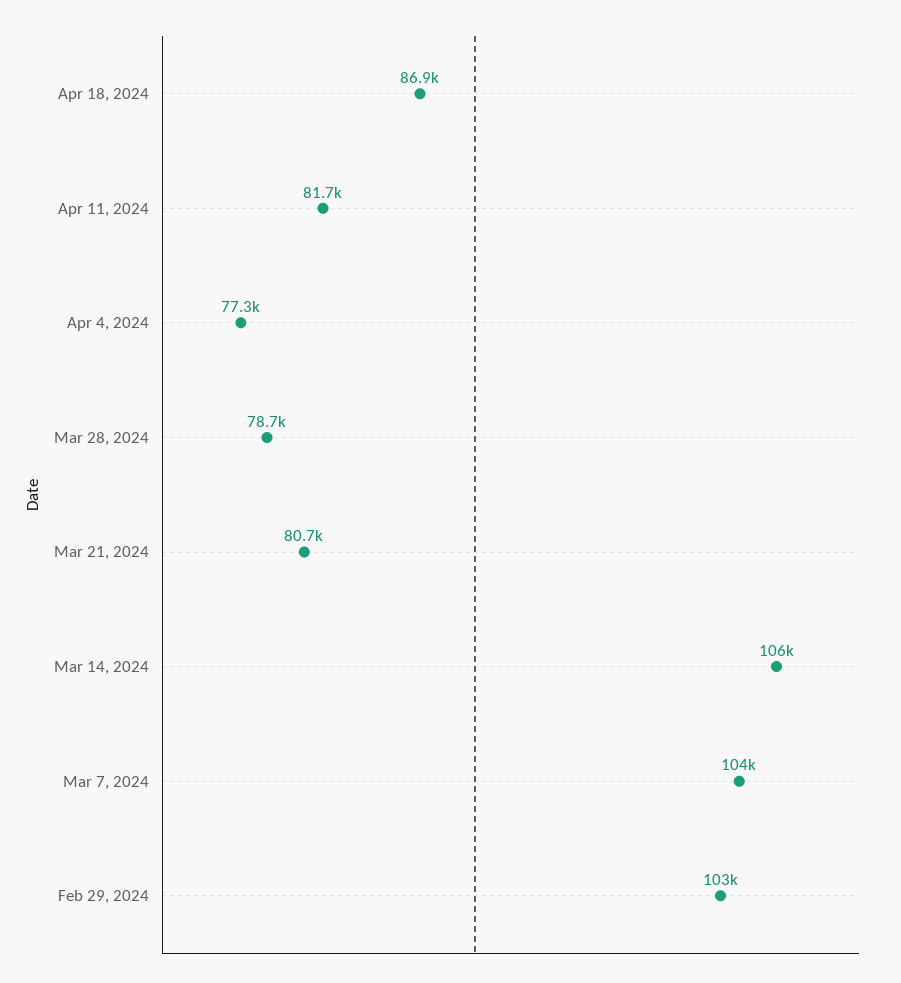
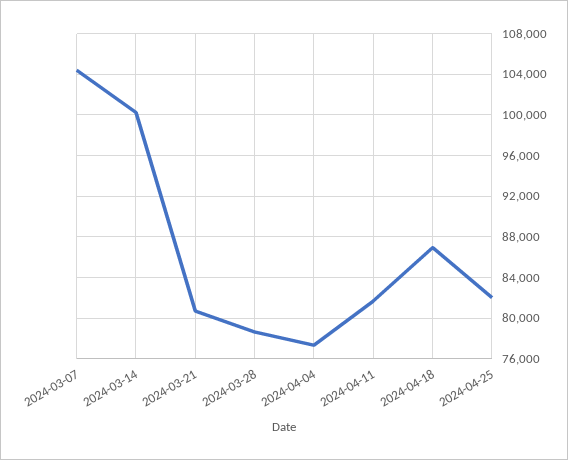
Mar 14, 2024: 106000 -> 100000
Feb 29, 2024: 103000 -> none
2024-04-25: none -> 82000

